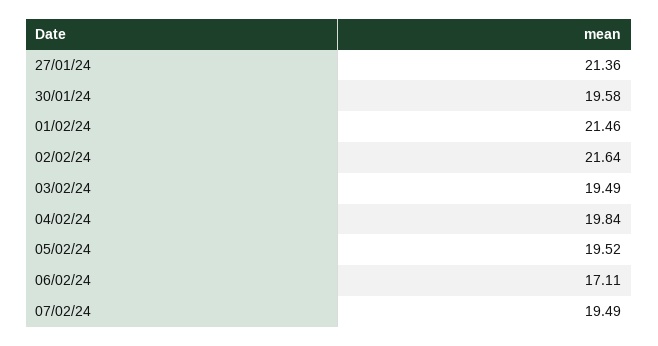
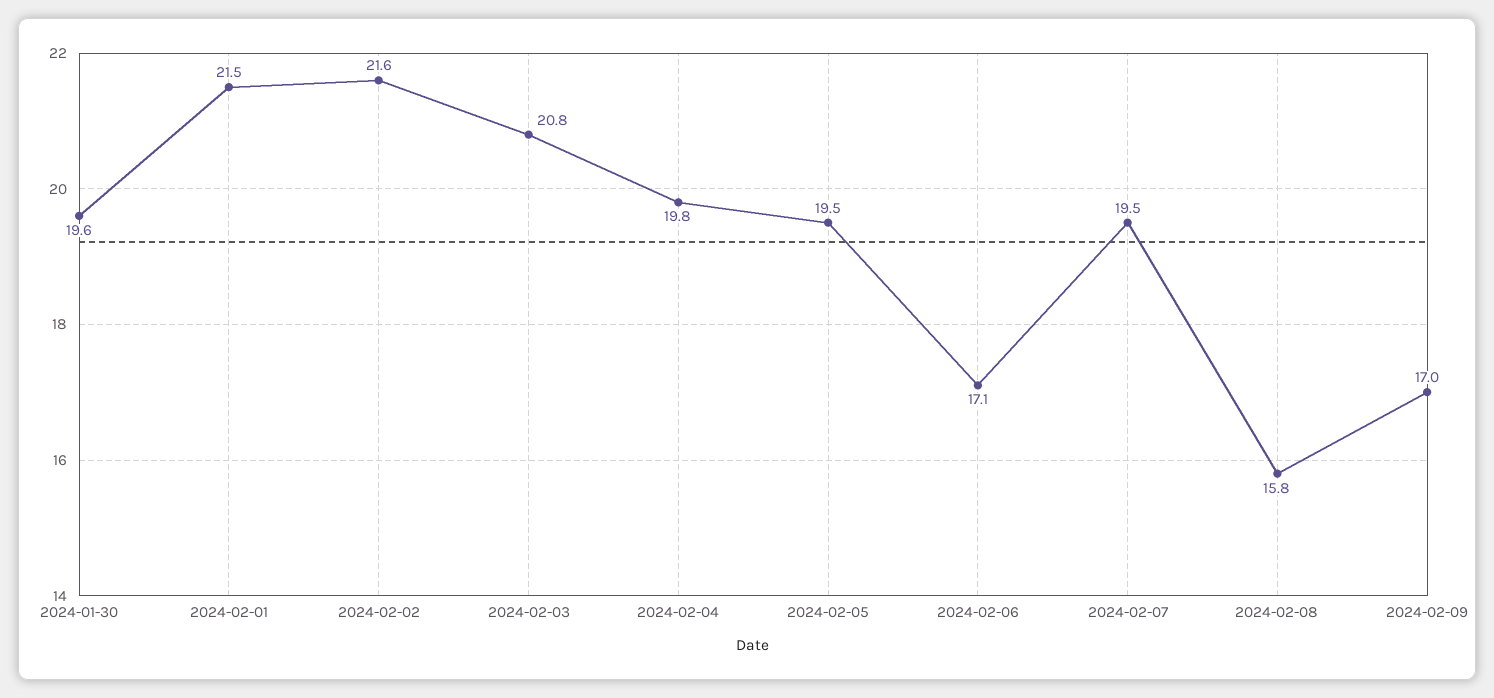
27/01/24: 21.36 -> none
03/02/24: 19.49 -> 20.8
2024-02-08: none -> 15.8
2024-02-09: none -> 17

